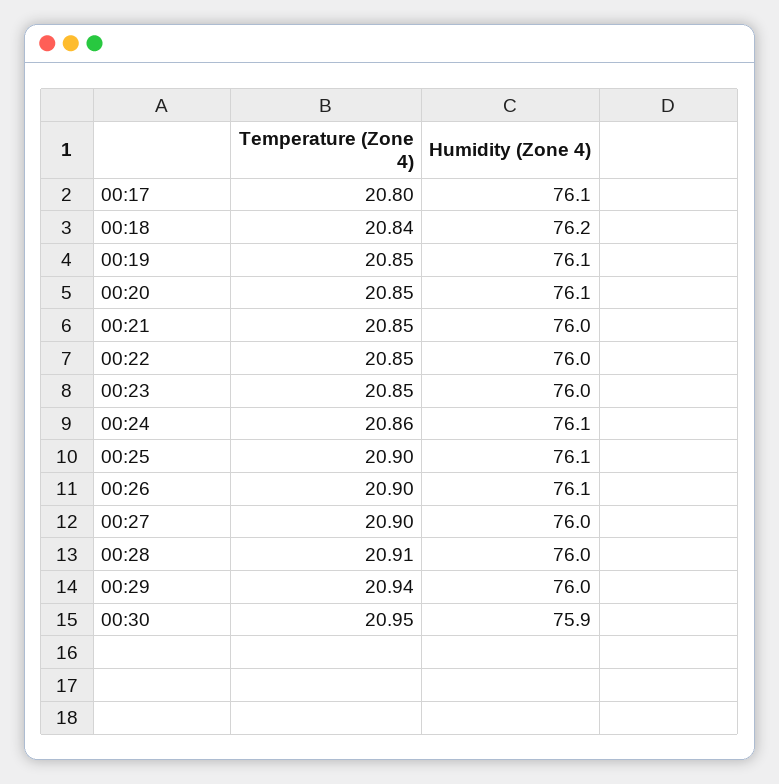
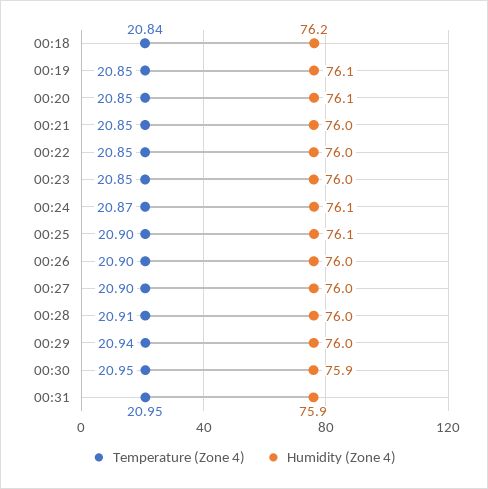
Temperature (Zone 4), 00:17: 20.8 -> none
Humidity (Zone 4), 00:17: 76.1 -> none
Temperature (Zone 4), 00:24: 20.86 -> 20.87
Humidity (Zone 4), 00:26: 76.1 -> 76
Temperature (Zone 4), 00:31: none -> 20.95
Humidity (Zone 4), 00:31: none -> 75.9

